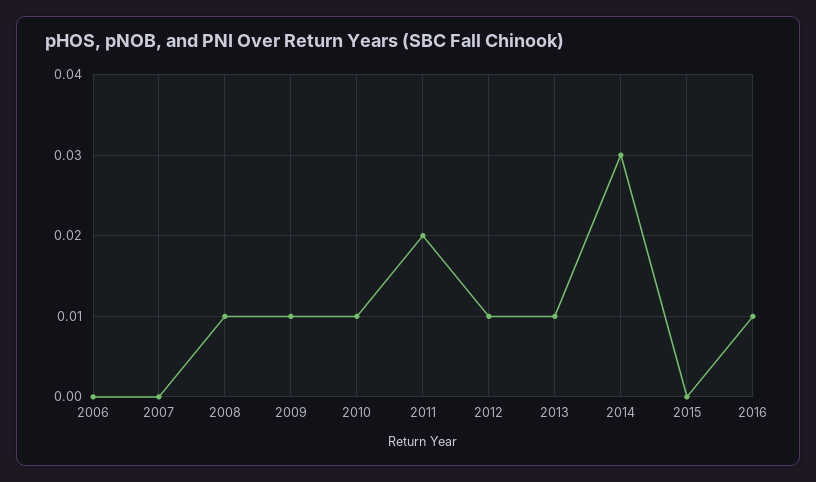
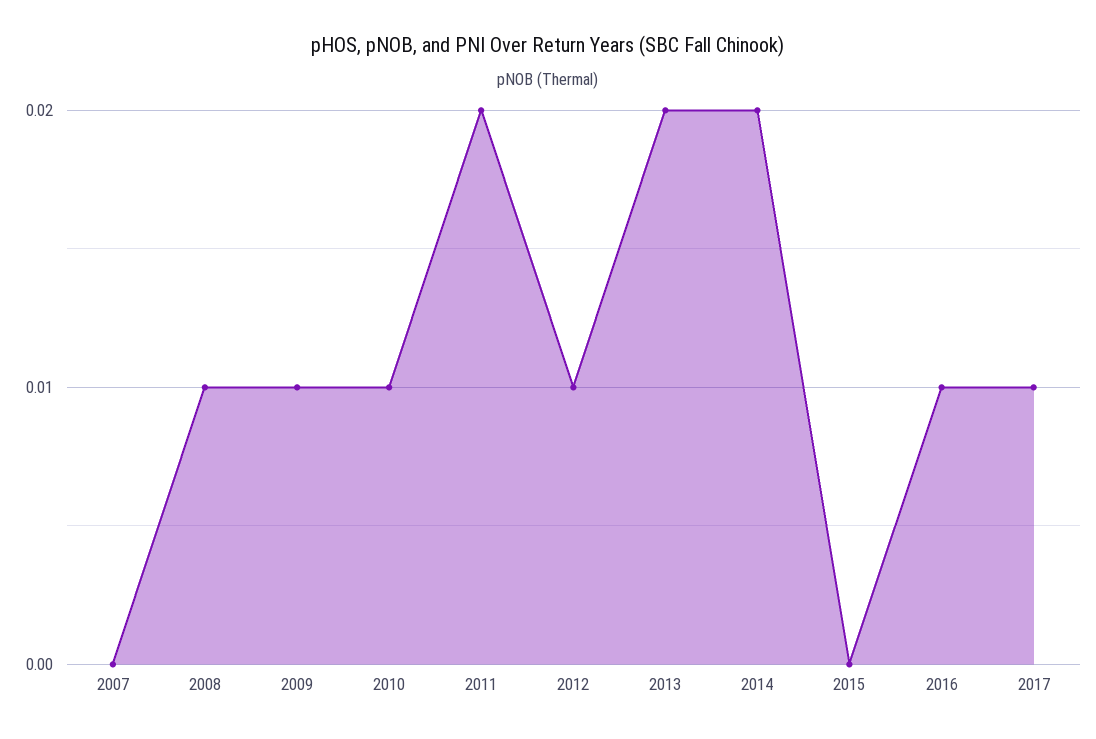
2006: 0 -> none
2013: 0.01 -> 0.02
2014: 0.03 -> 0.02
2017: none -> 0.01

